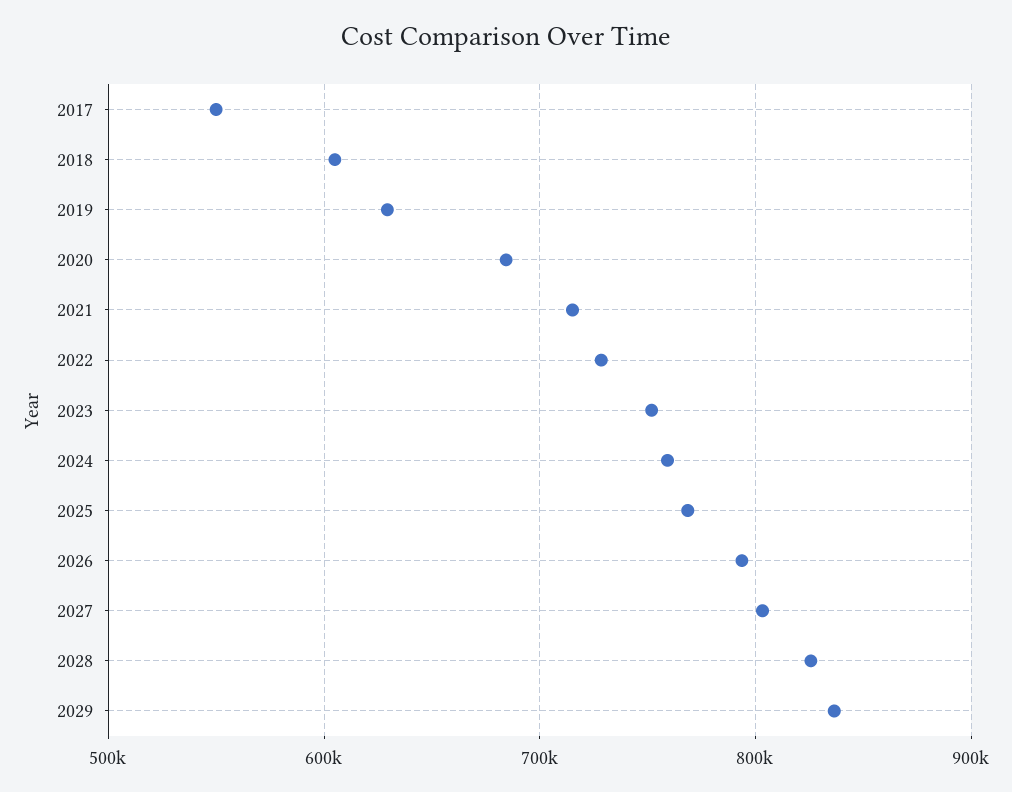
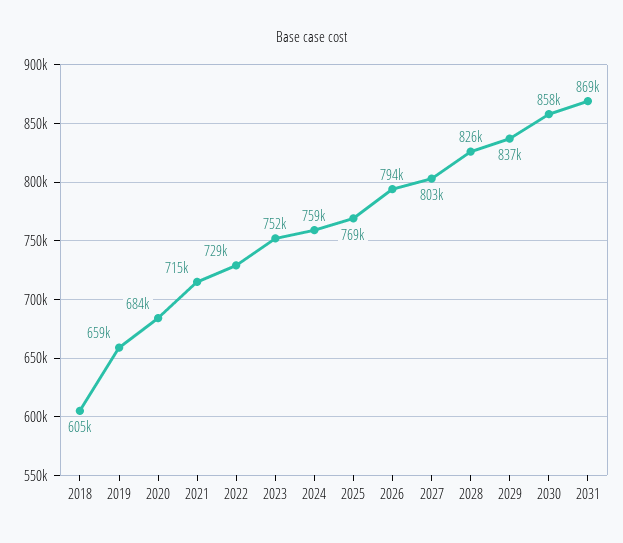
2017: 550000 -> none
2019: 630000 -> 659000
2030: none -> 858000
2031: none -> 869000

